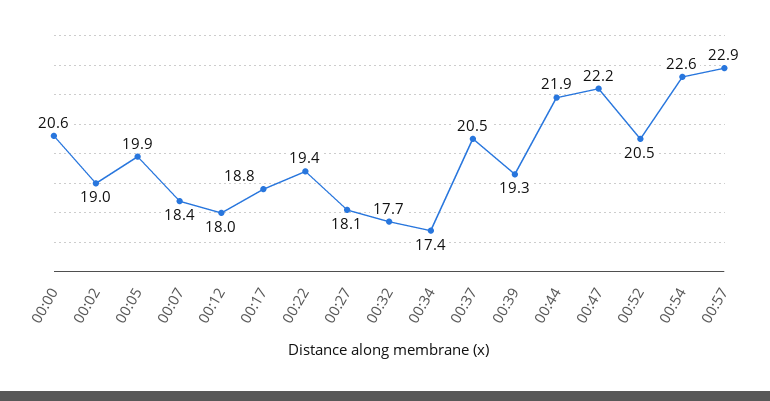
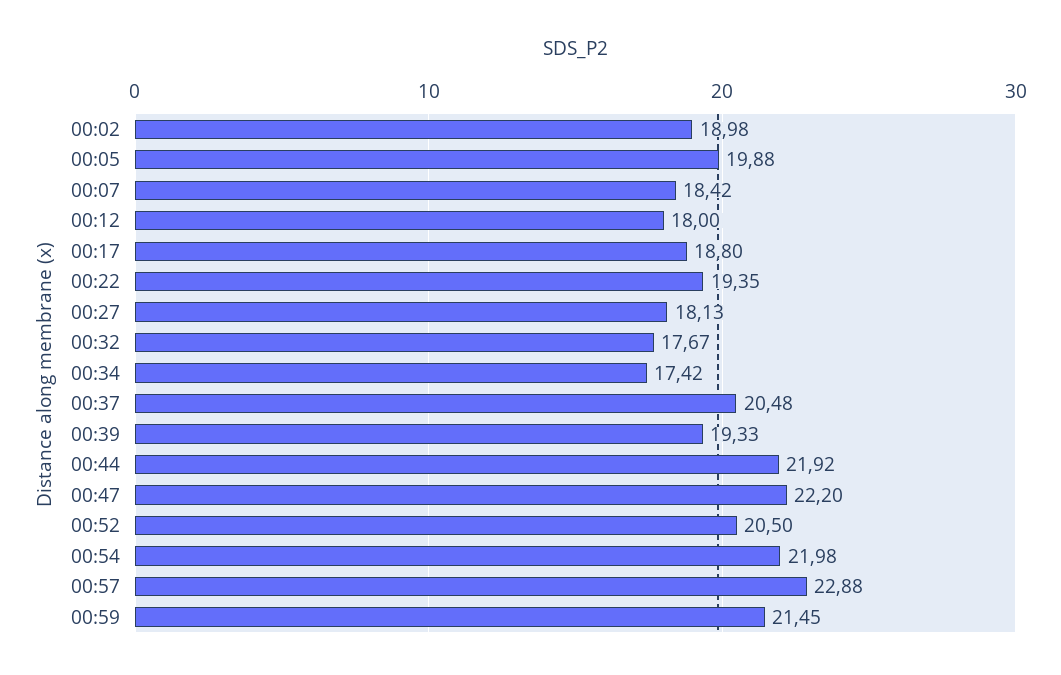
00:00: 20.6 -> none
00:54: 22.6 -> 21.98
00:59: none -> 21.45

